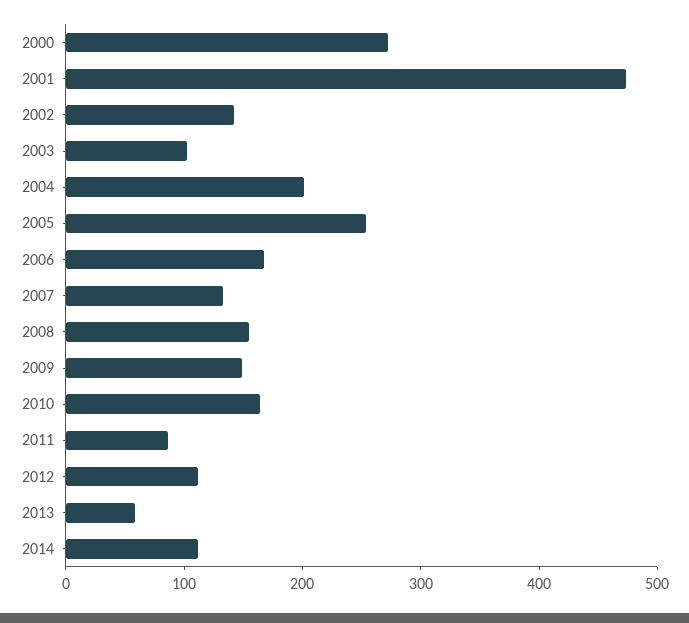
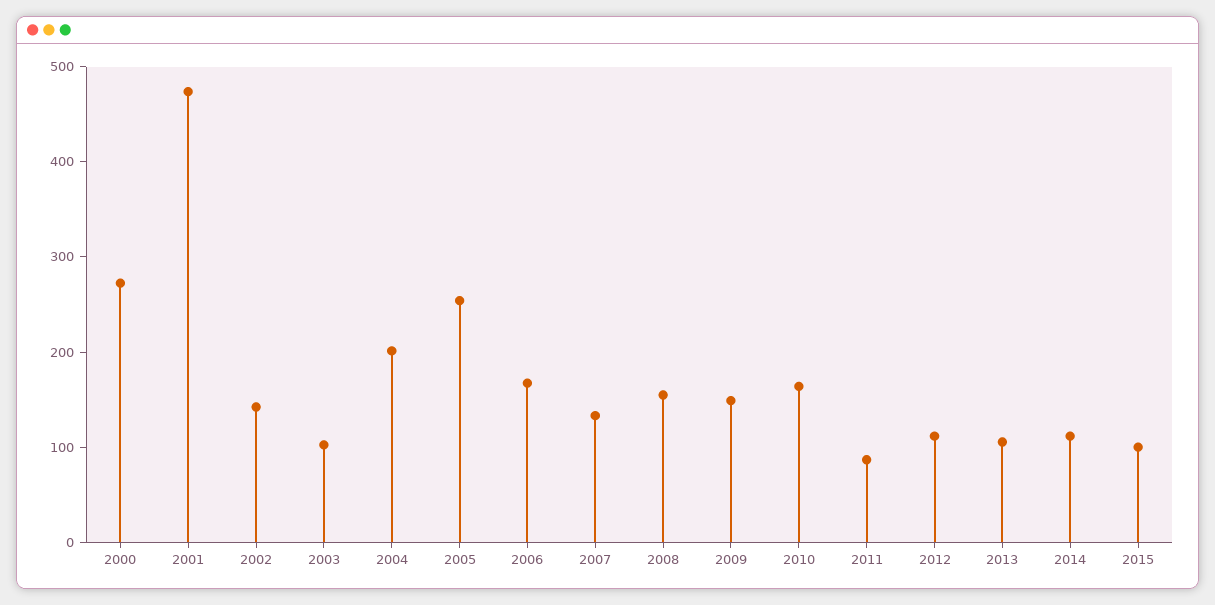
2013: 60 -> 100
2015: none -> 100

